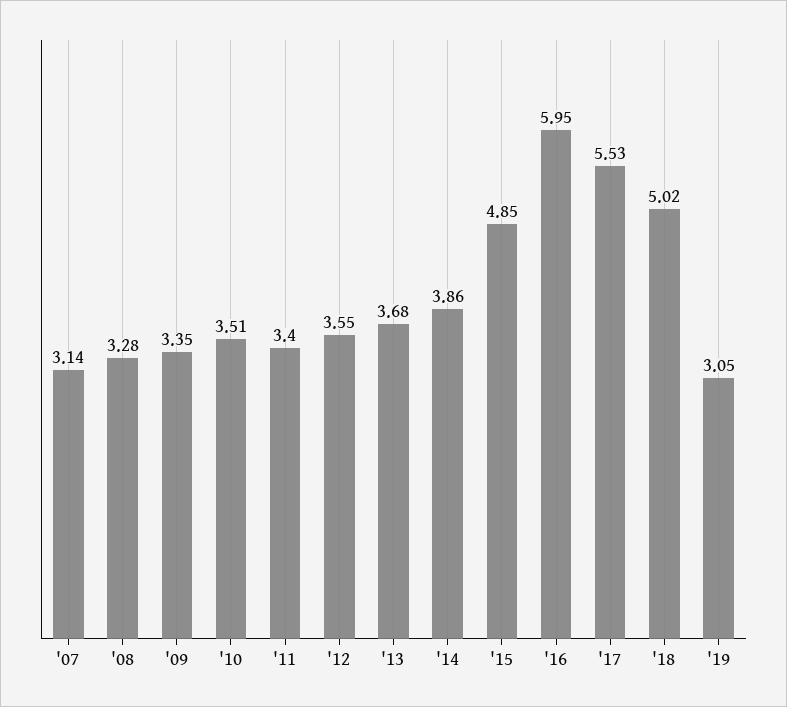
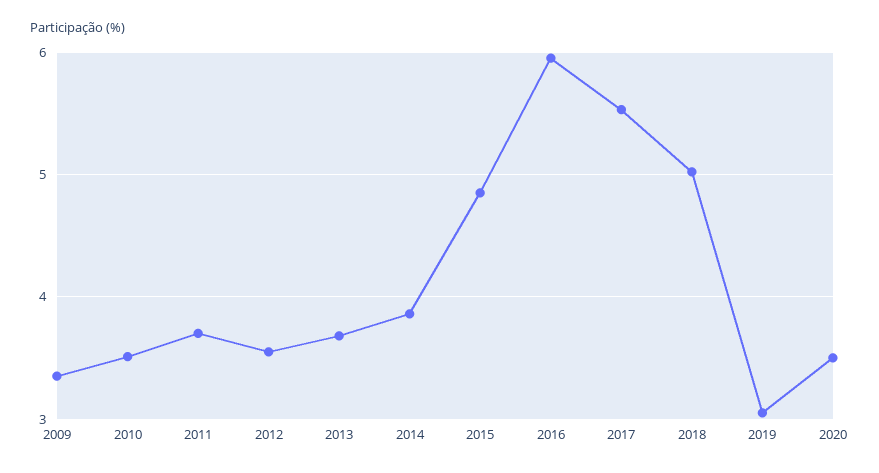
'07: 3.14 -> none
'08: 3.28 -> none
'11: 3.4 -> 3.7
2020: none -> 3.5

